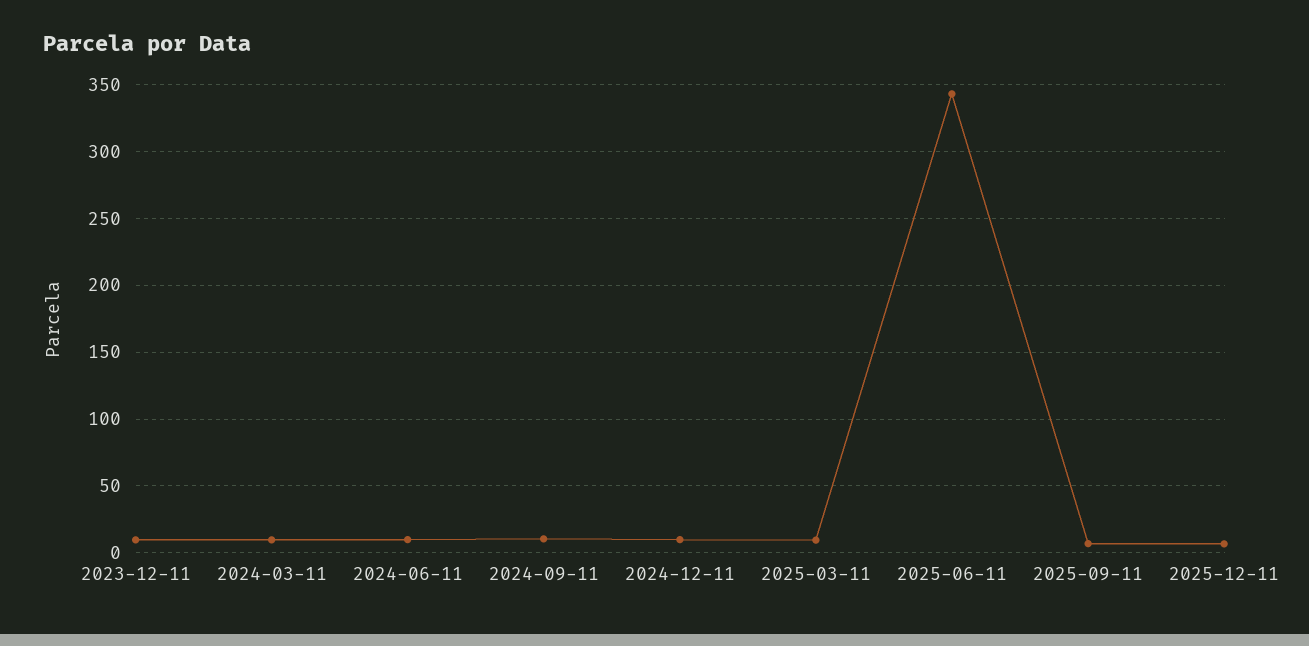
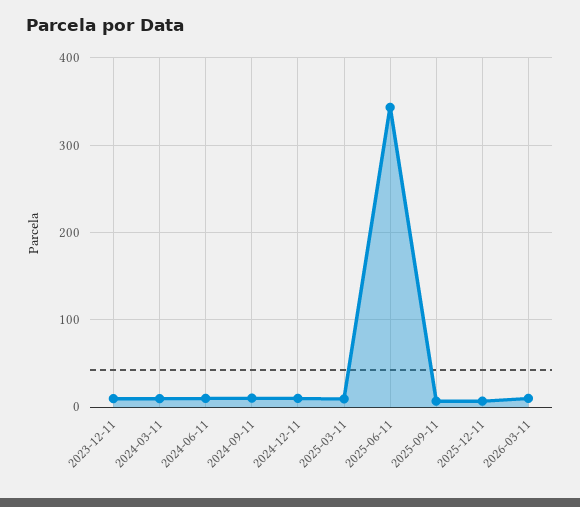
2026-03-11: none -> 10

